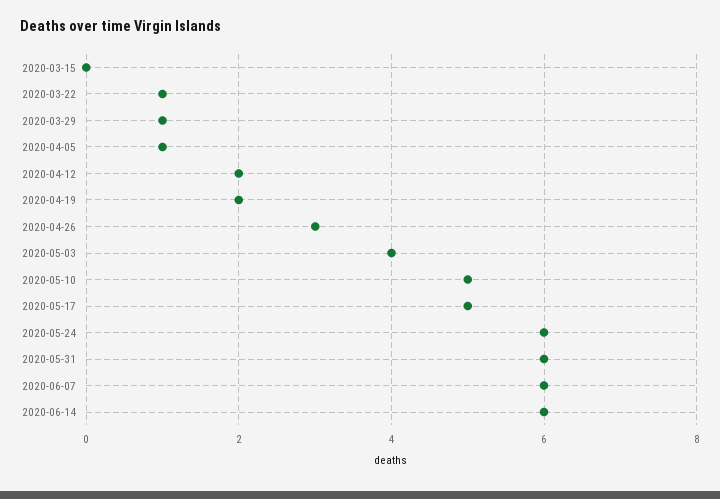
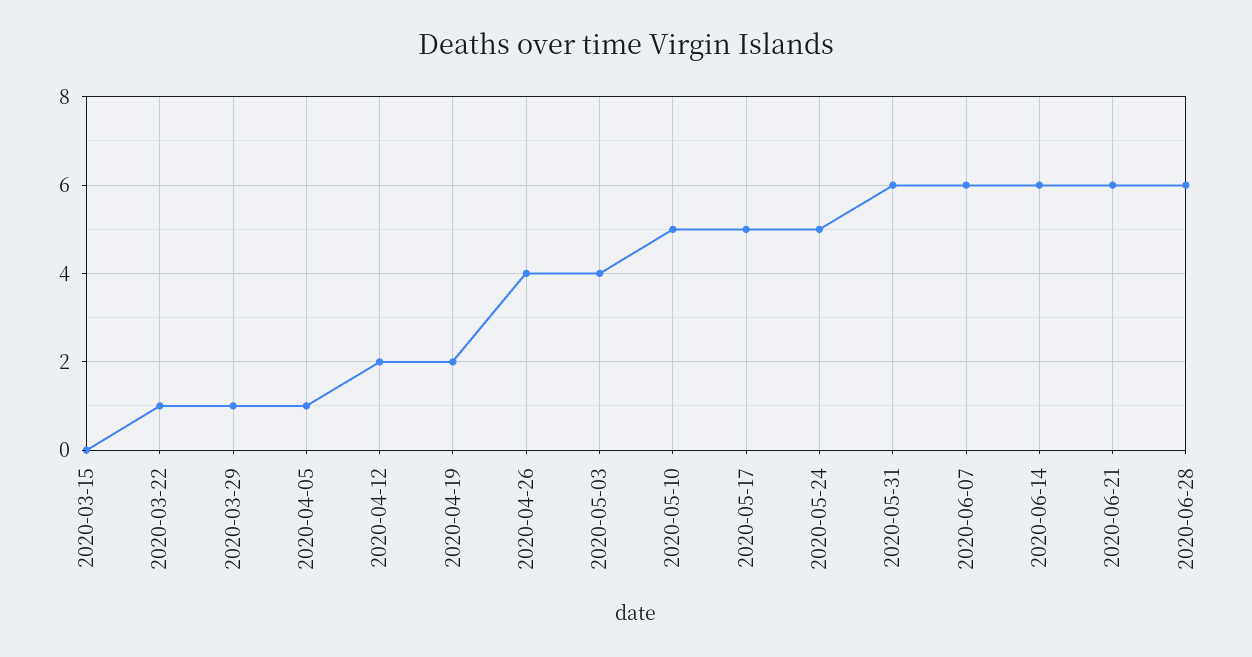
2020-04-26: 3 -> 4
2020-05-24: 6 -> 5
2020-06-21: none -> 6
2020-06-28: none -> 6

